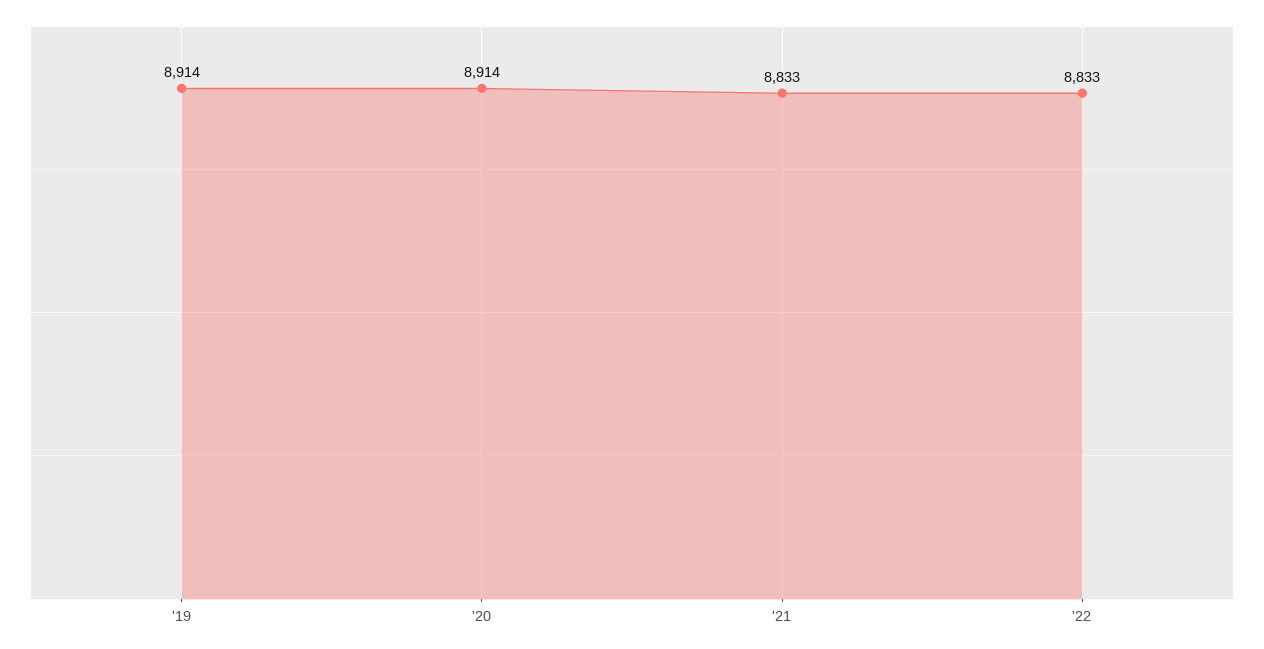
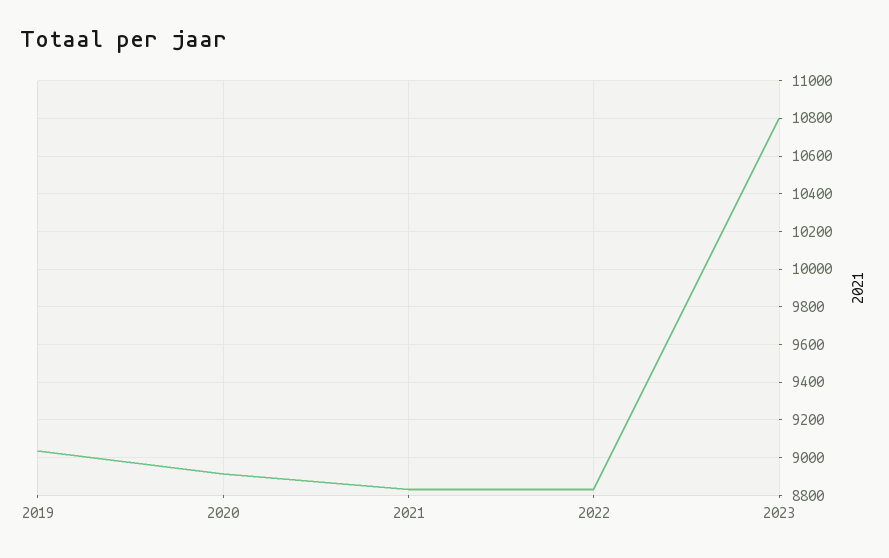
'19: 8914 -> 9050
2023: none -> 10800

